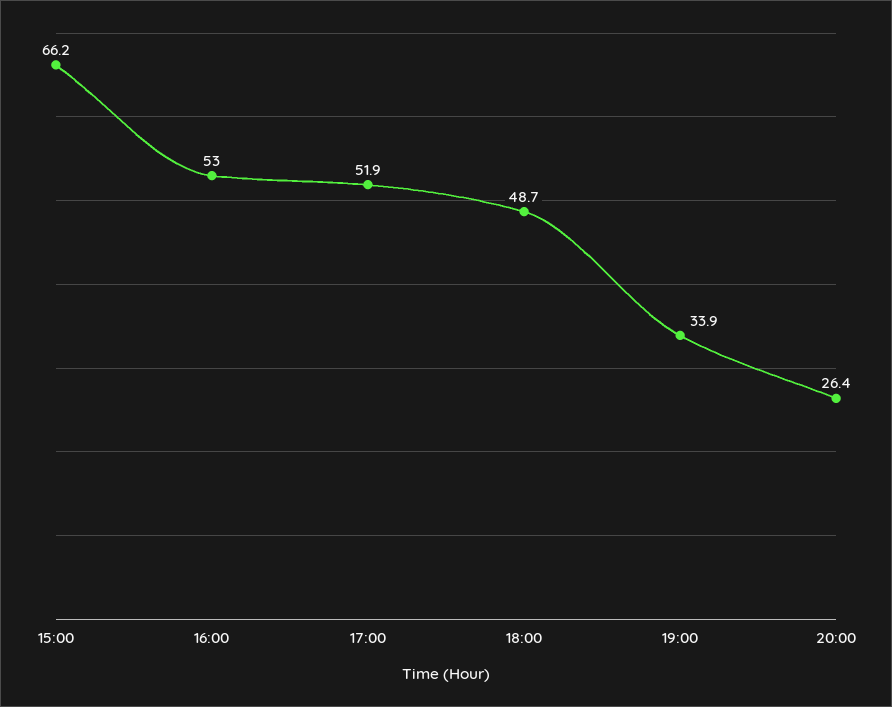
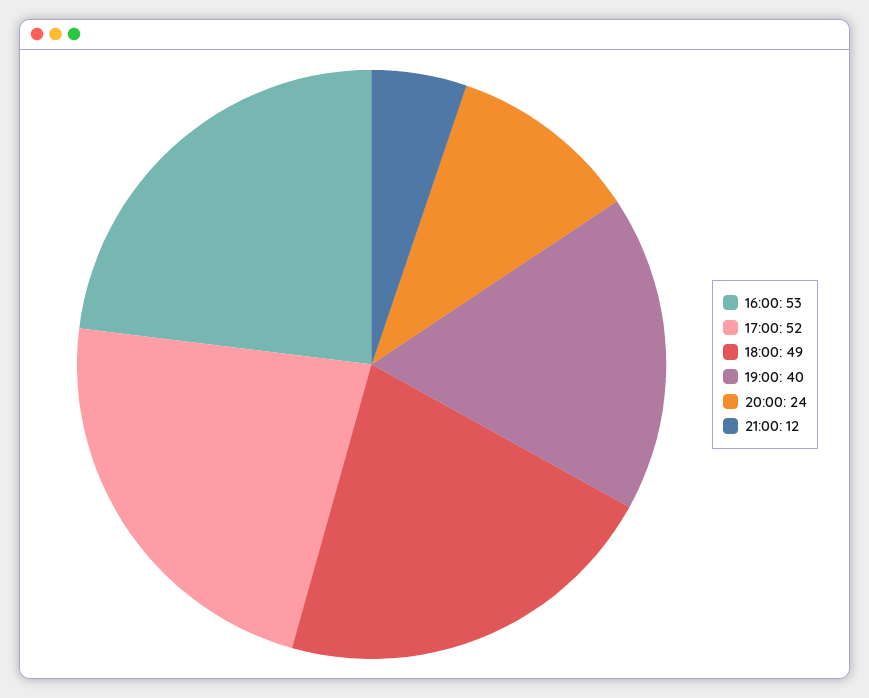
15:00: 66.2 -> none
19:00: 33.9 -> 40
20:00: 26.4 -> 24
21:00: none -> 12

